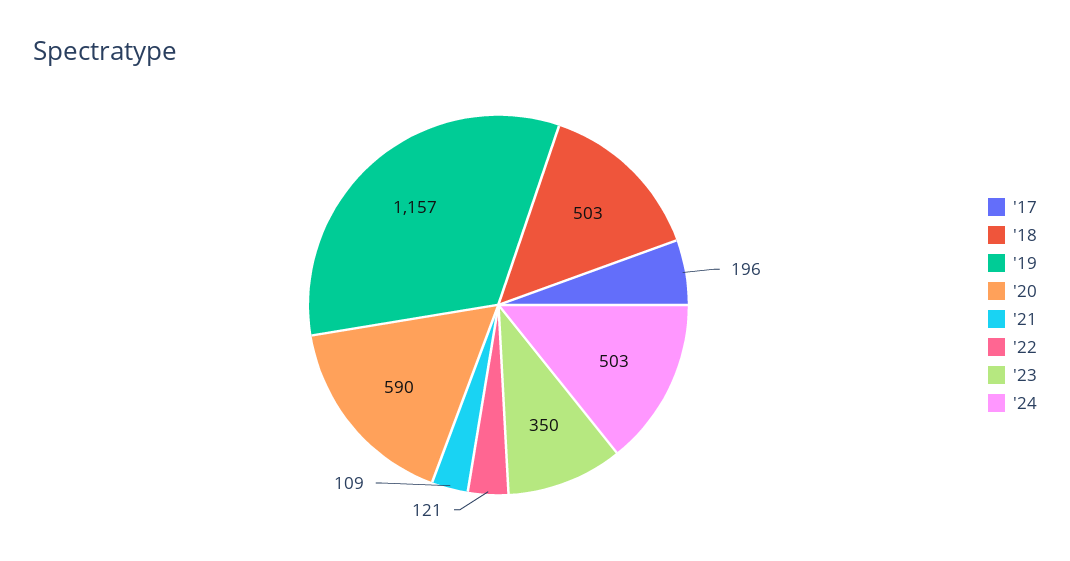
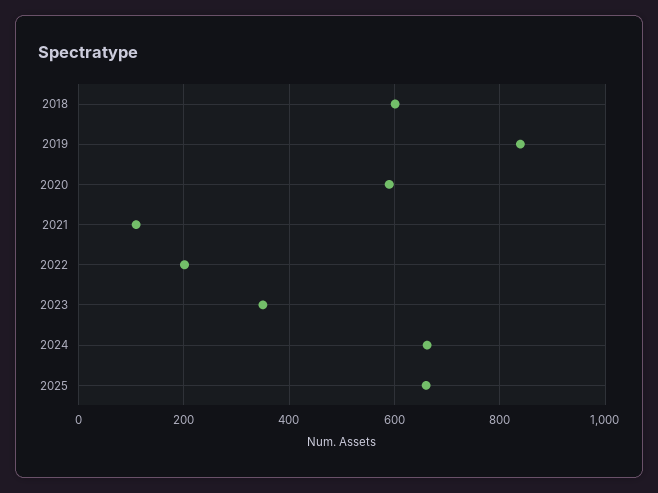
'17: 196 -> none
'18: 503 -> 600
'19: 1157 -> 840
'22: 121 -> 200
'24: 503 -> 660
2025: none -> 660

